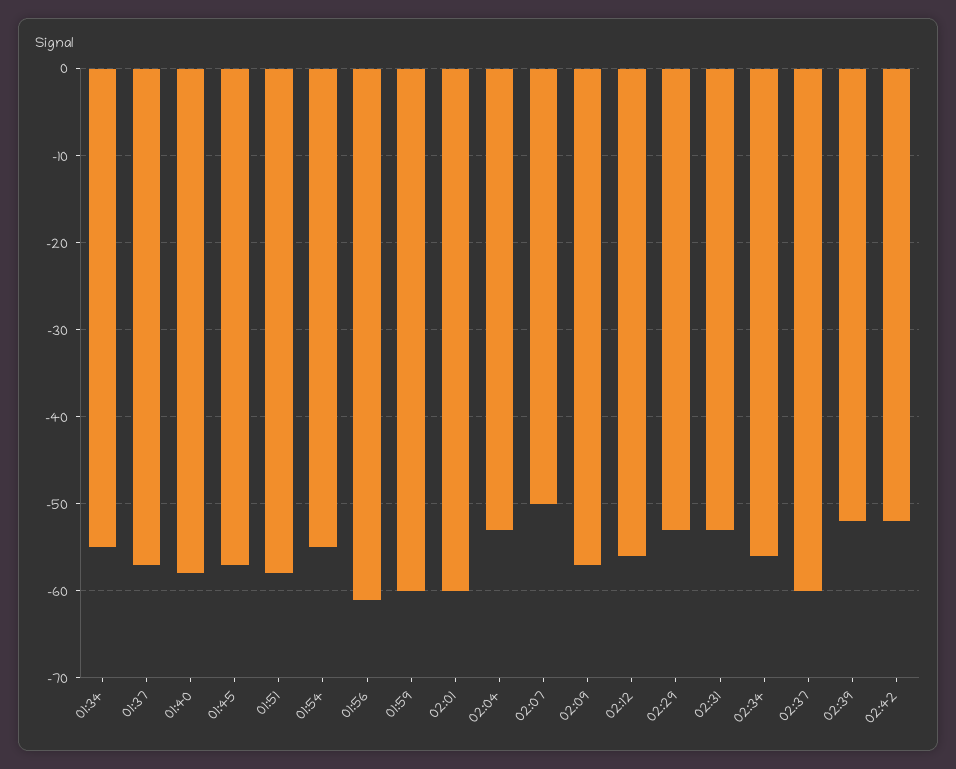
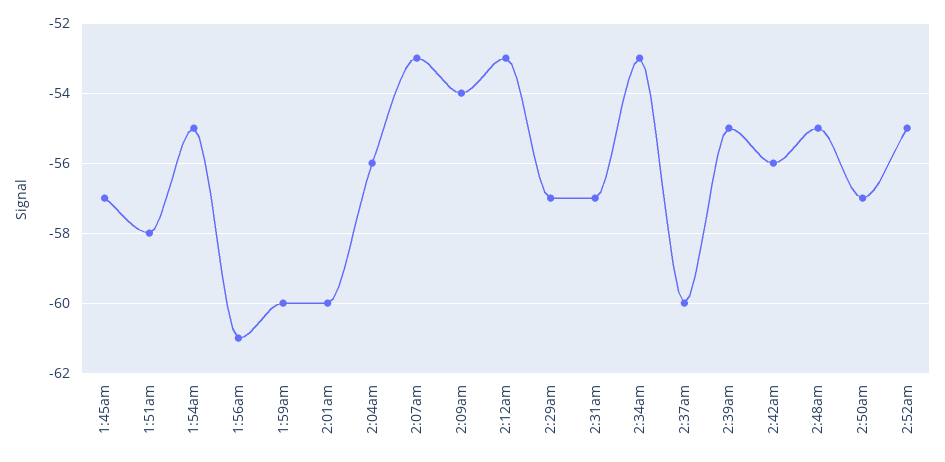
01:34: -55 -> none
01:37: -57 -> none
01:40: -58 -> none
02:04: -53 -> -56
02:07: -50 -> -53
02:09: -57 -> -54
02:12: -56 -> -53
02:29: -53 -> -57
02:31: -53 -> -57
02:34: -56 -> -53
02:39: -52 -> -55
02:42: -52 -> -56
2:48am: none -> -55
2:50am: none -> -57
2:52am: none -> -55

